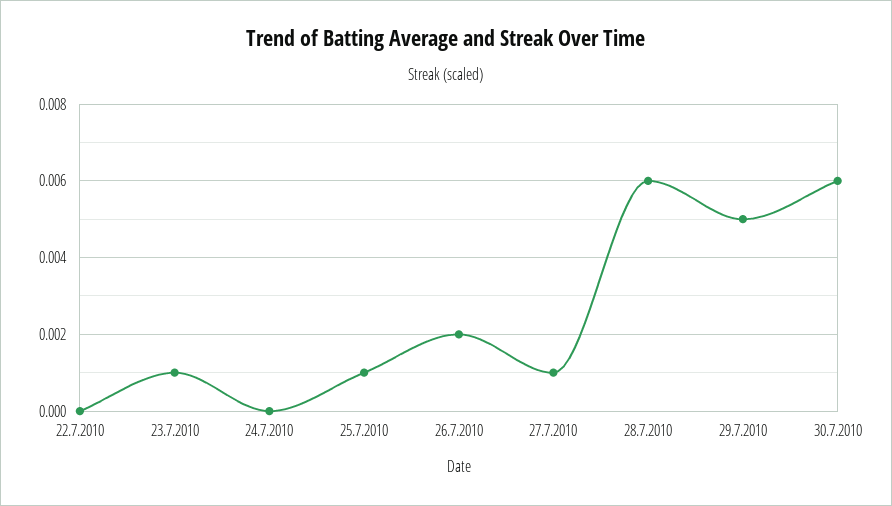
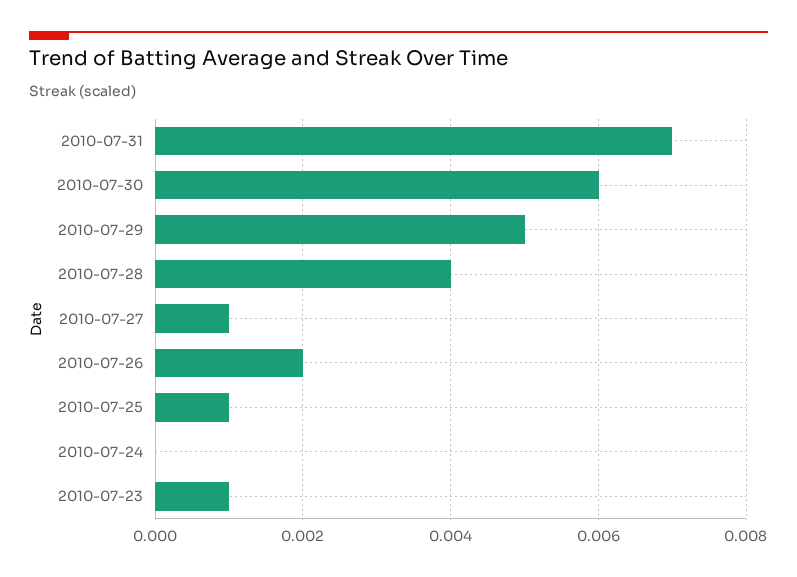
22.7.2010: 0 -> none
28.7.2010: 0.006 -> 0.004
2010-07-31: none -> 0.007

